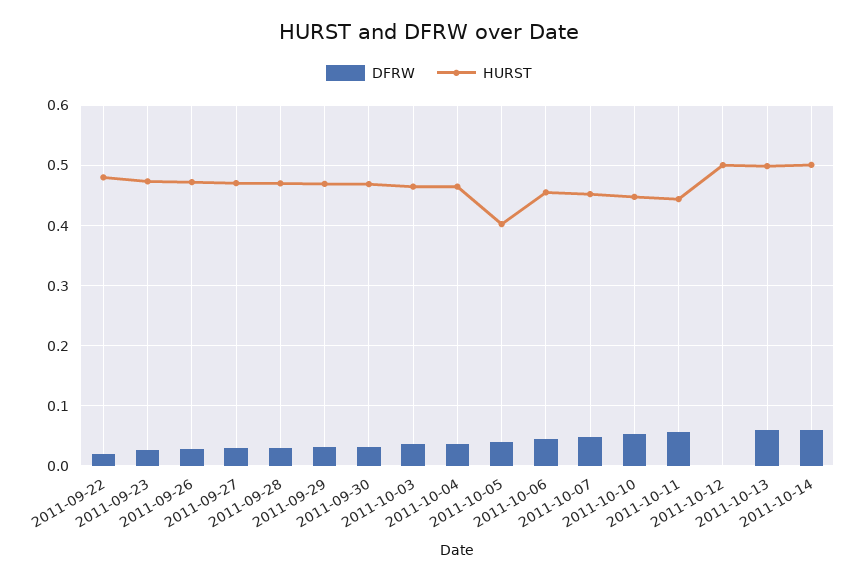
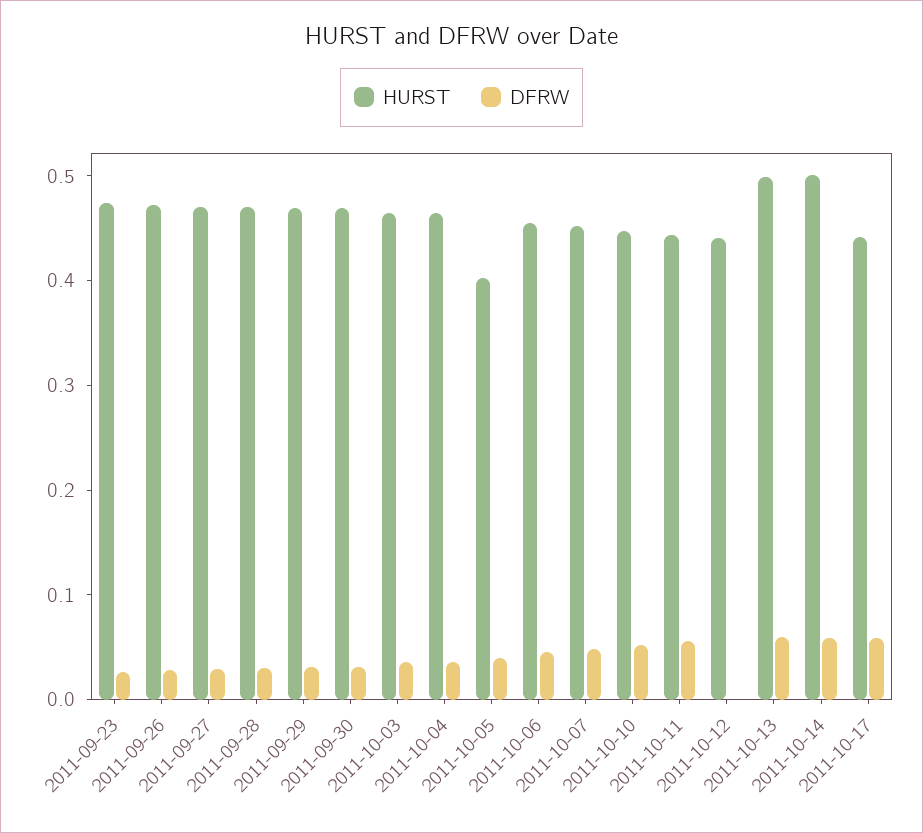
DFRW, 2011-09-22: 0.02 -> none
HURST, 2011-09-22: 0.48 -> none
HURST, 2011-10-12: 0.5 -> 0.44
HURST, 2011-10-17: none -> 0.44
DFRW, 2011-10-17: none -> 0.06

